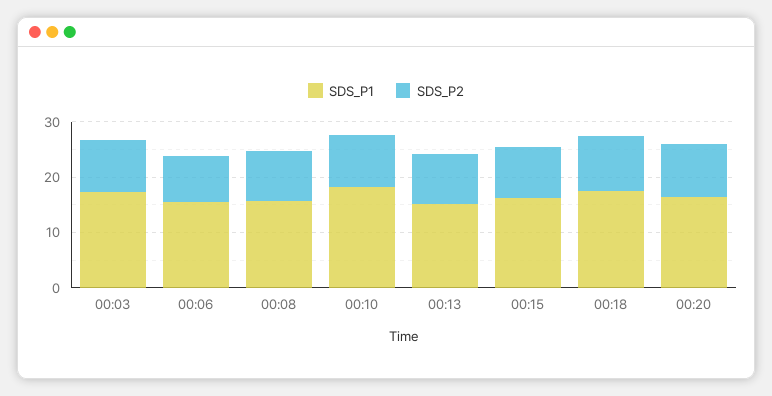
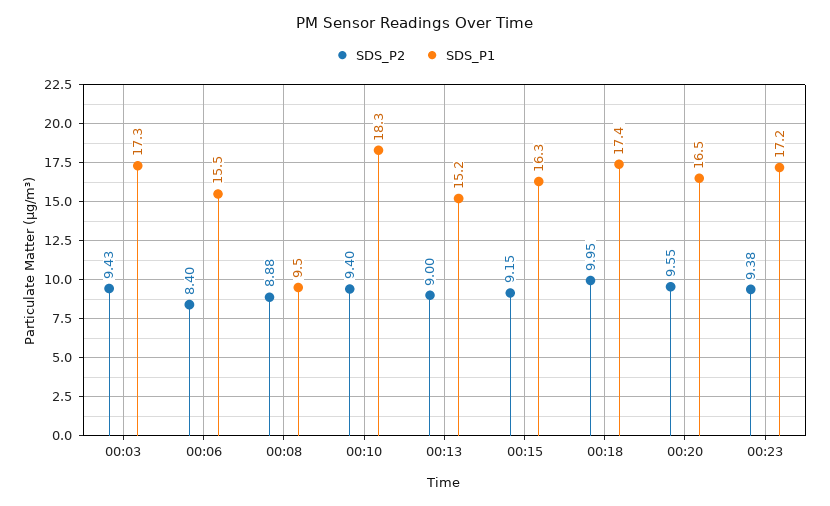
SDS_P1, 00:08: 16 -> 9.5
SDS_P2, 00:23: none -> 9.38
SDS_P1, 00:23: none -> 17.2

